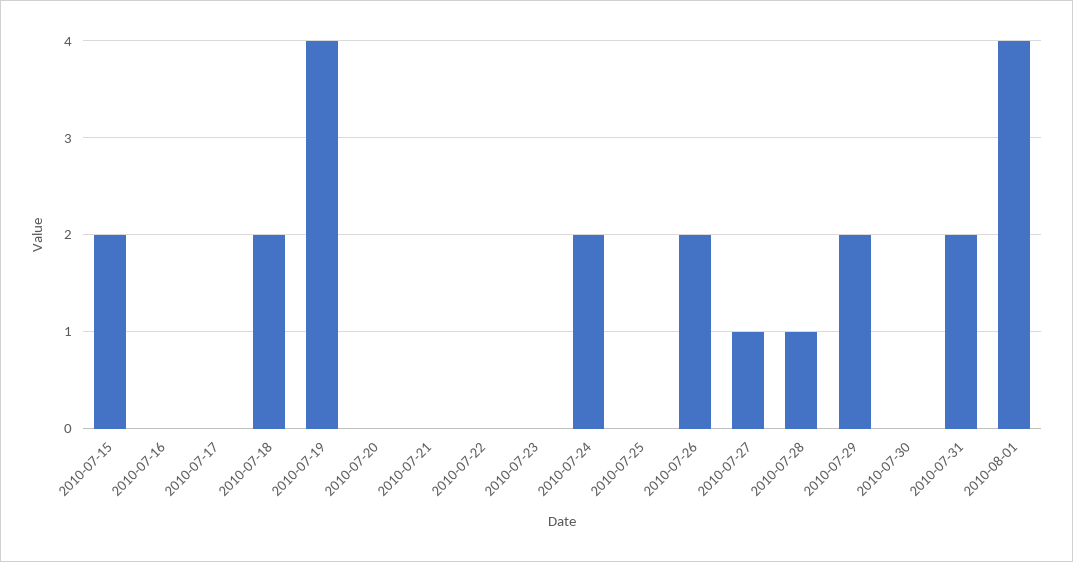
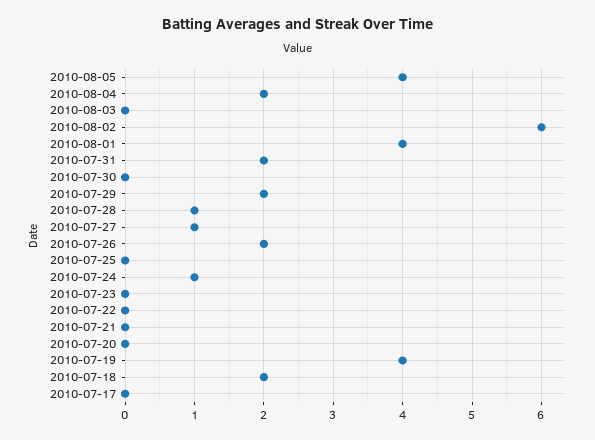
2010-07-15: 2 -> none
2010-07-16: 0 -> none
2010-07-24: 2 -> 1
2010-08-05: none -> 4
2010-08-04: none -> 2
2010-08-03: none -> 0
2010-08-02: none -> 6

